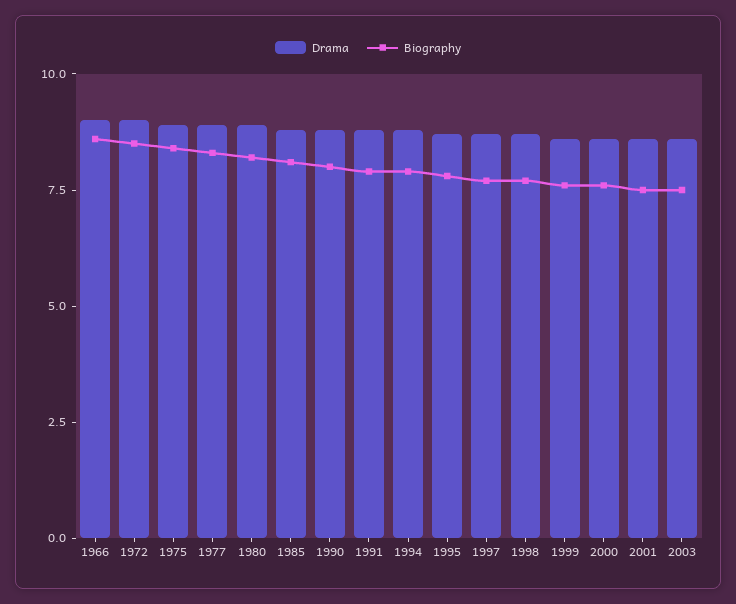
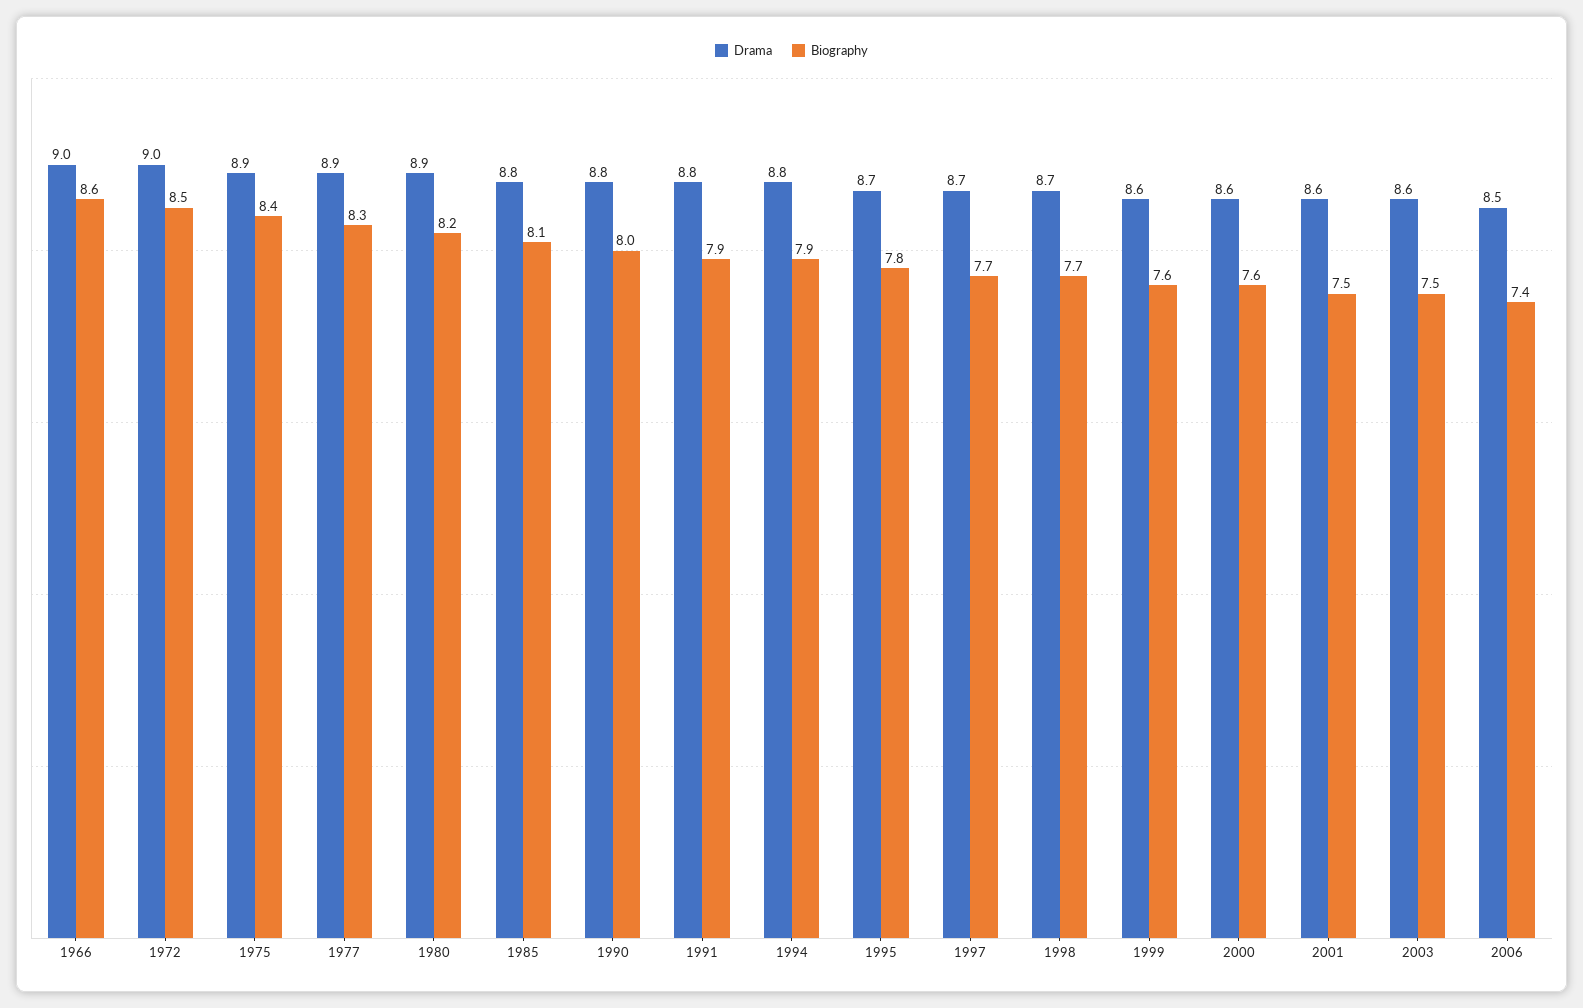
Drama, 2006: none -> 8.5
Biography, 2006: none -> 7.4

